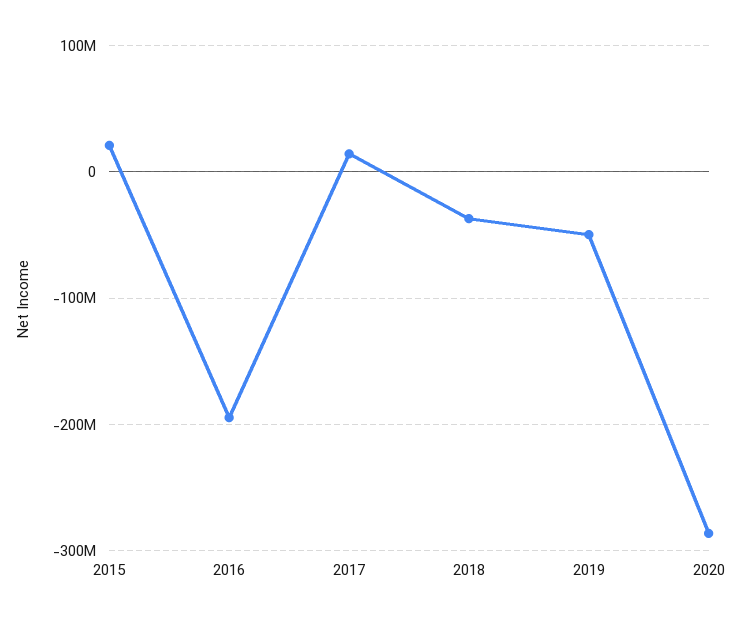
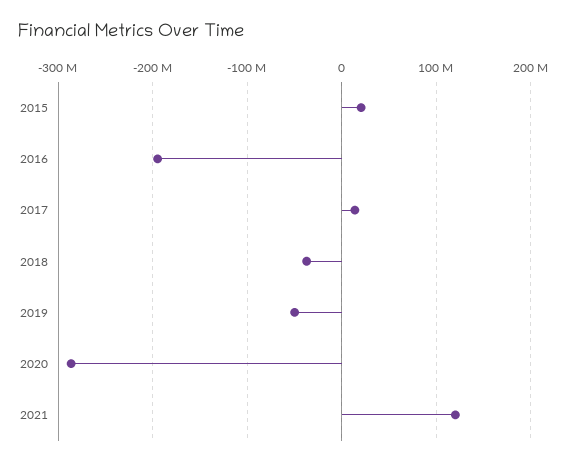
2021: none -> 120000000

